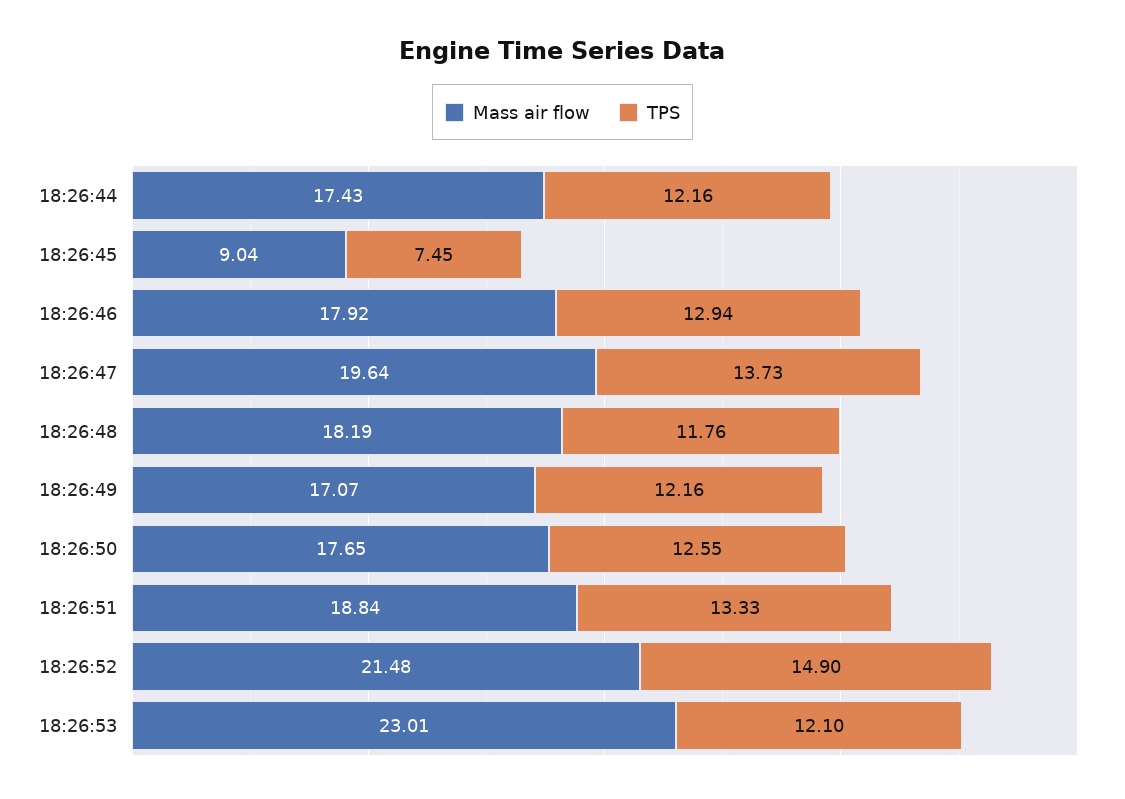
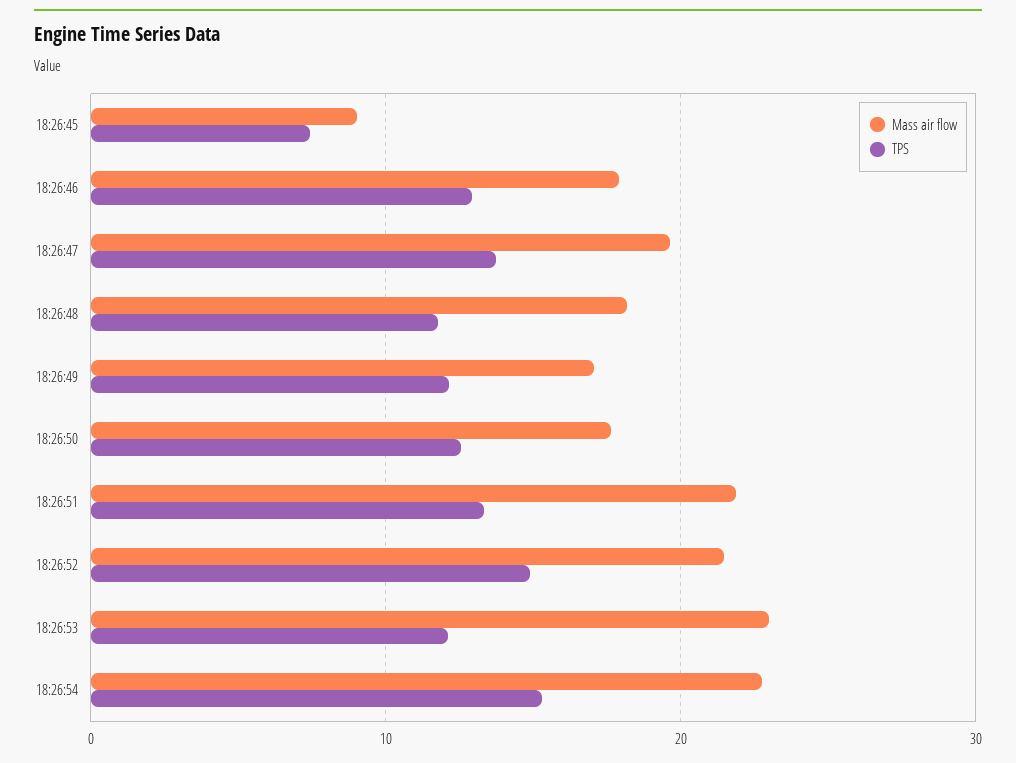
Mass air flow, 18:26:44: 17.43 -> none
TPS, 18:26:44: 12.16 -> none
Mass air flow, 18:26:51: 18.84 -> 22
Mass air flow, 18:26:54: none -> 23
TPS, 18:26:54: none -> 15

